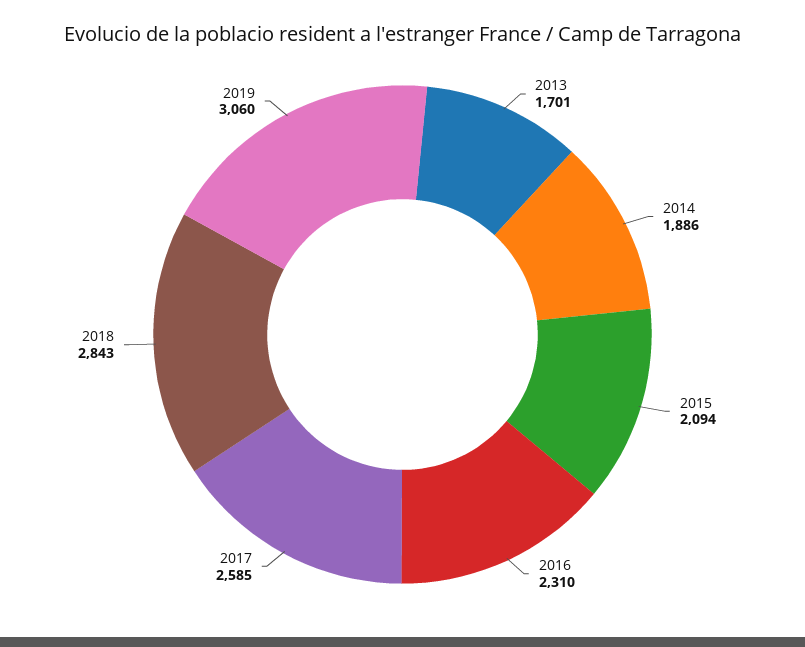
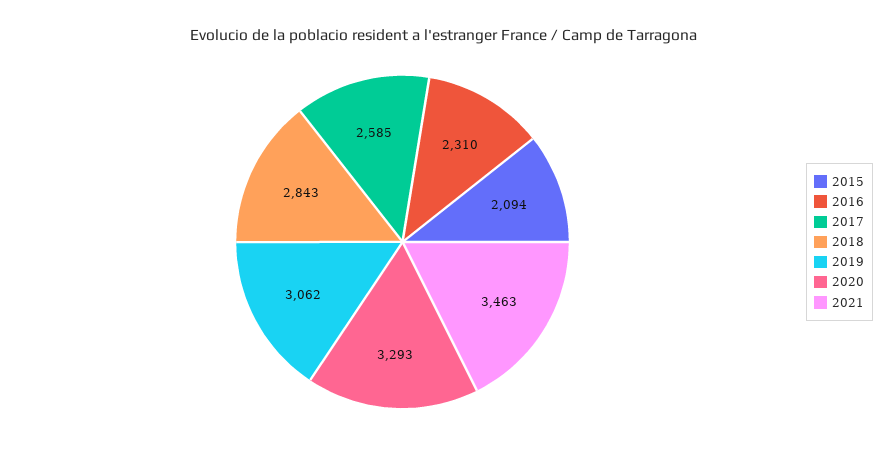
2013: 1701 -> none
2014: 1886 -> none
2019: 3060 -> 3062
2020: none -> 3293
2021: none -> 3463

